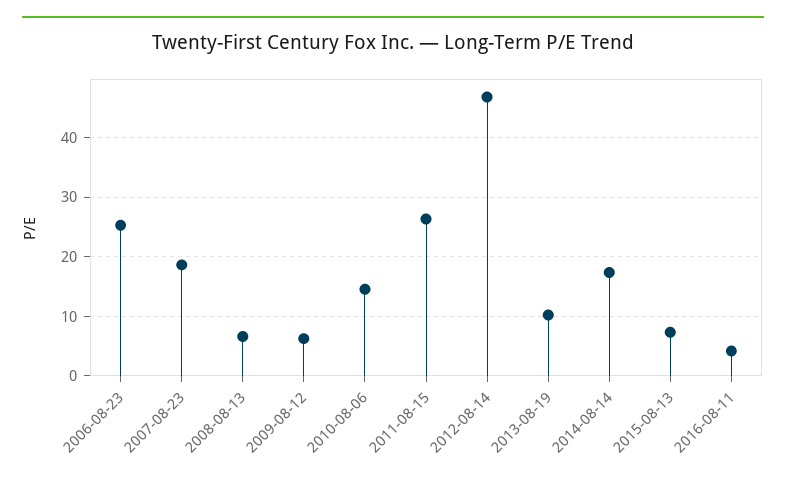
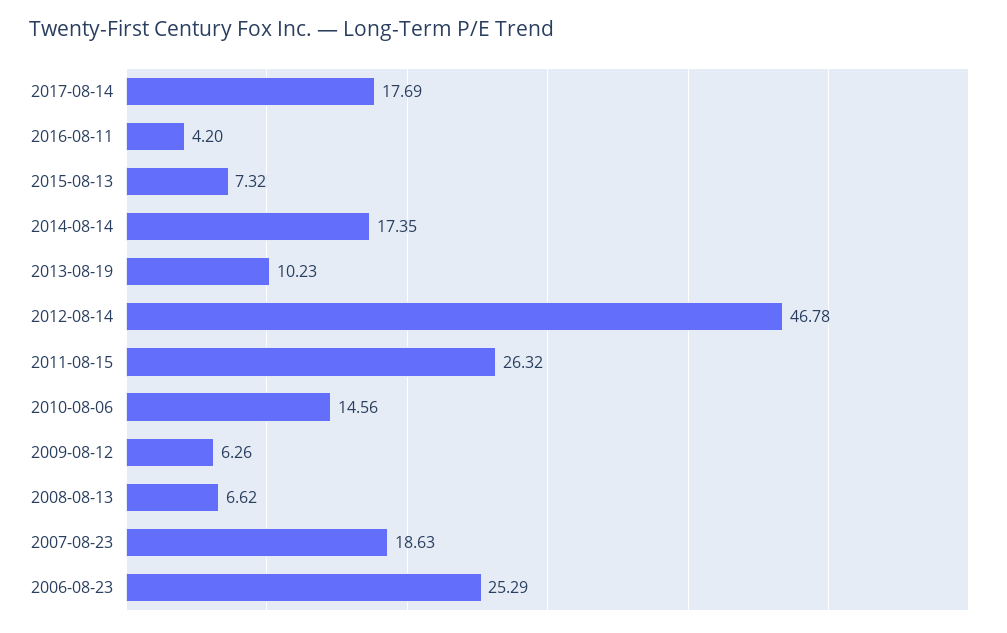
2017-08-14: none -> 17.69

